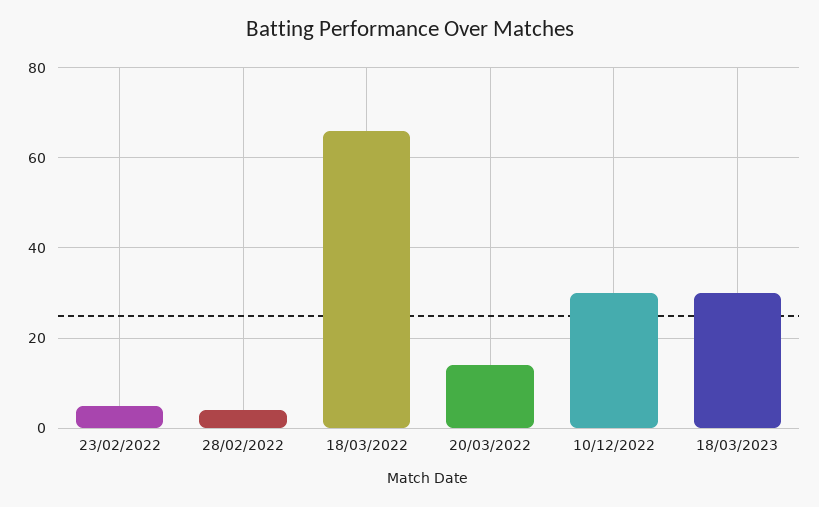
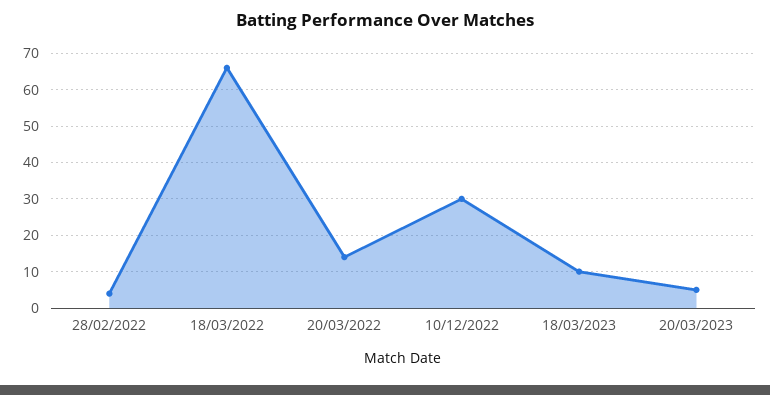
23/02/2022: 5 -> none
18/03/2023: 30 -> 10
20/03/2023: none -> 5

